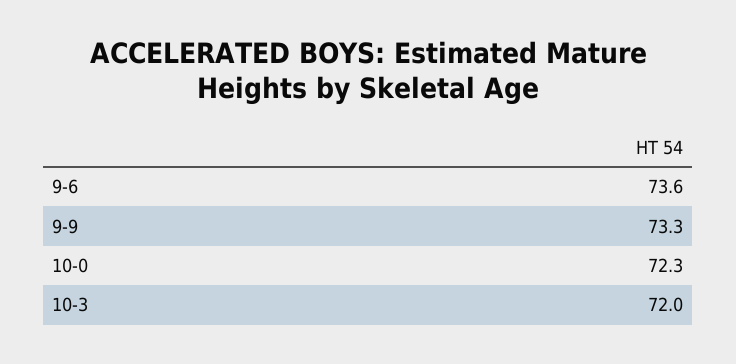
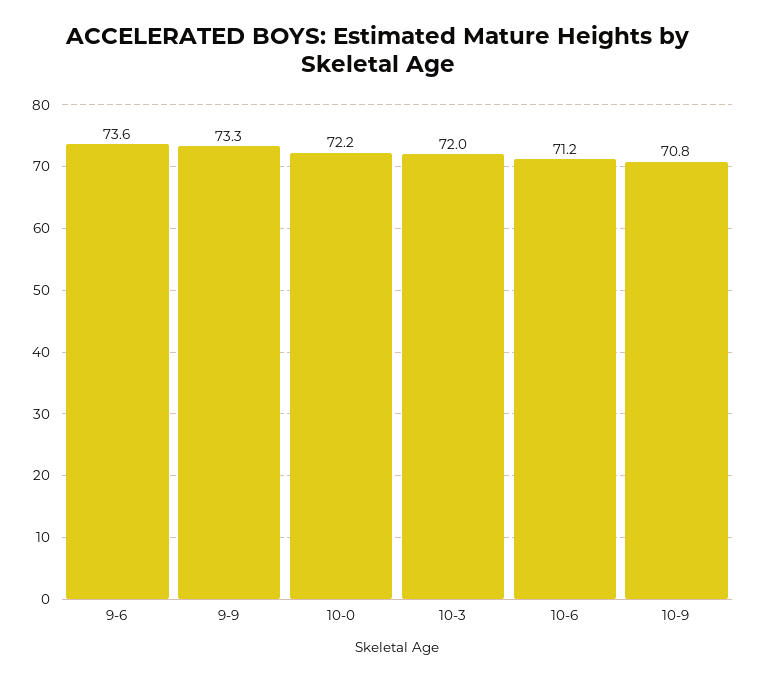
10-0: 72.3 -> 72.2
10-6: none -> 71.2
10-9: none -> 70.8

